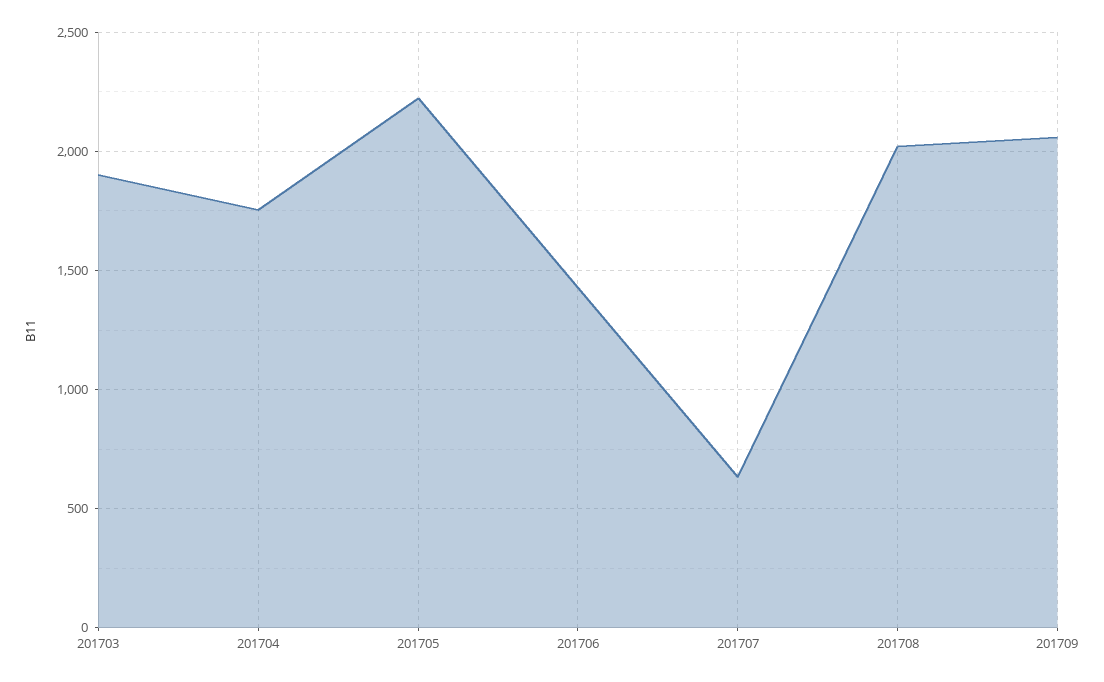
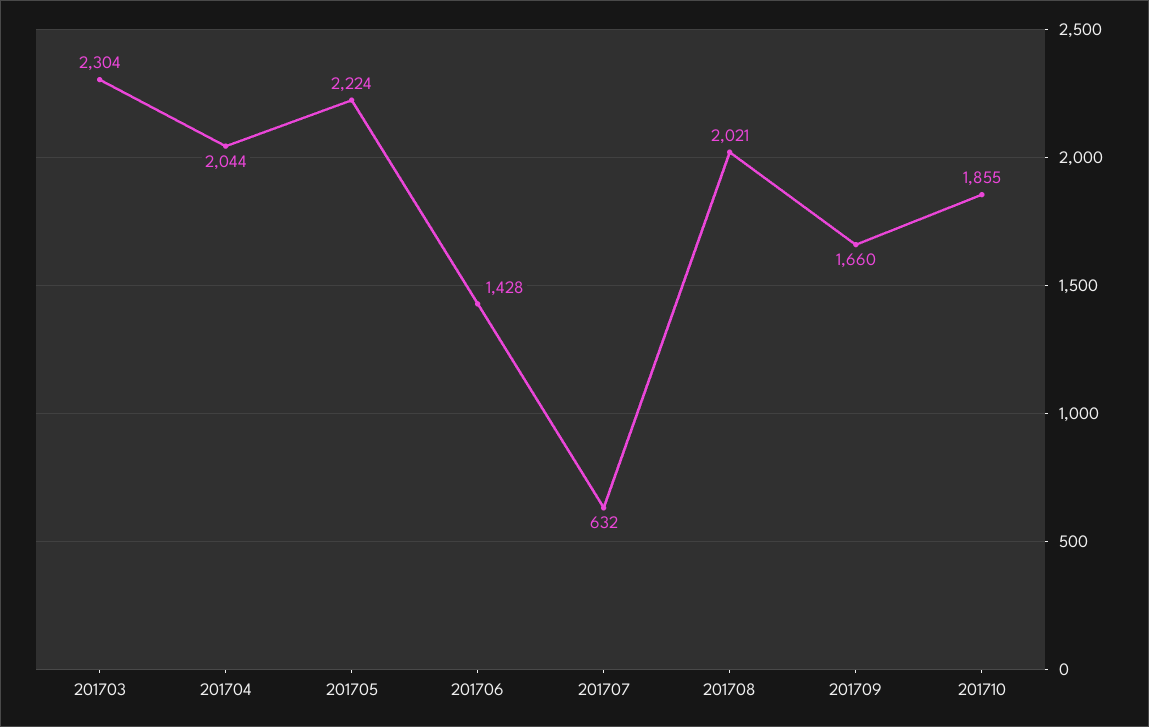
201703: 1900 -> 2304
201704: 1750 -> 2044
201709: 2050 -> 1660
201710: none -> 1855

